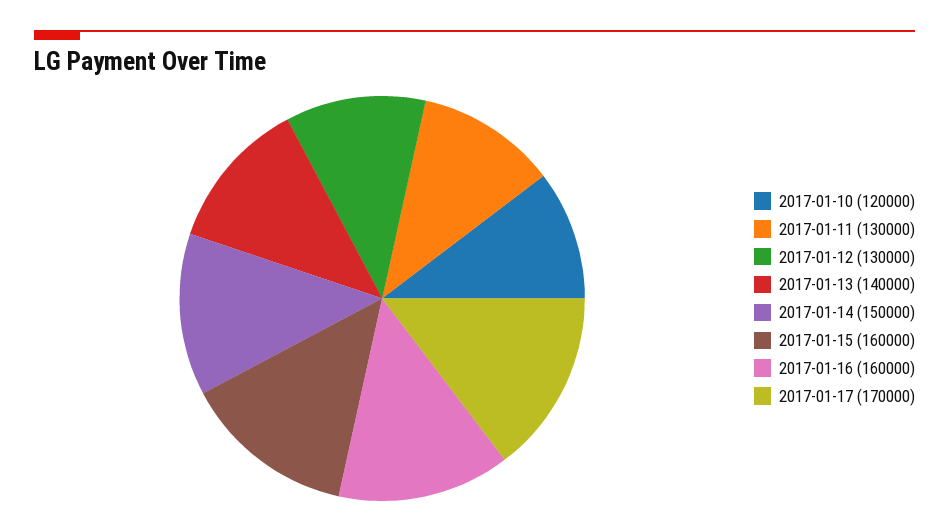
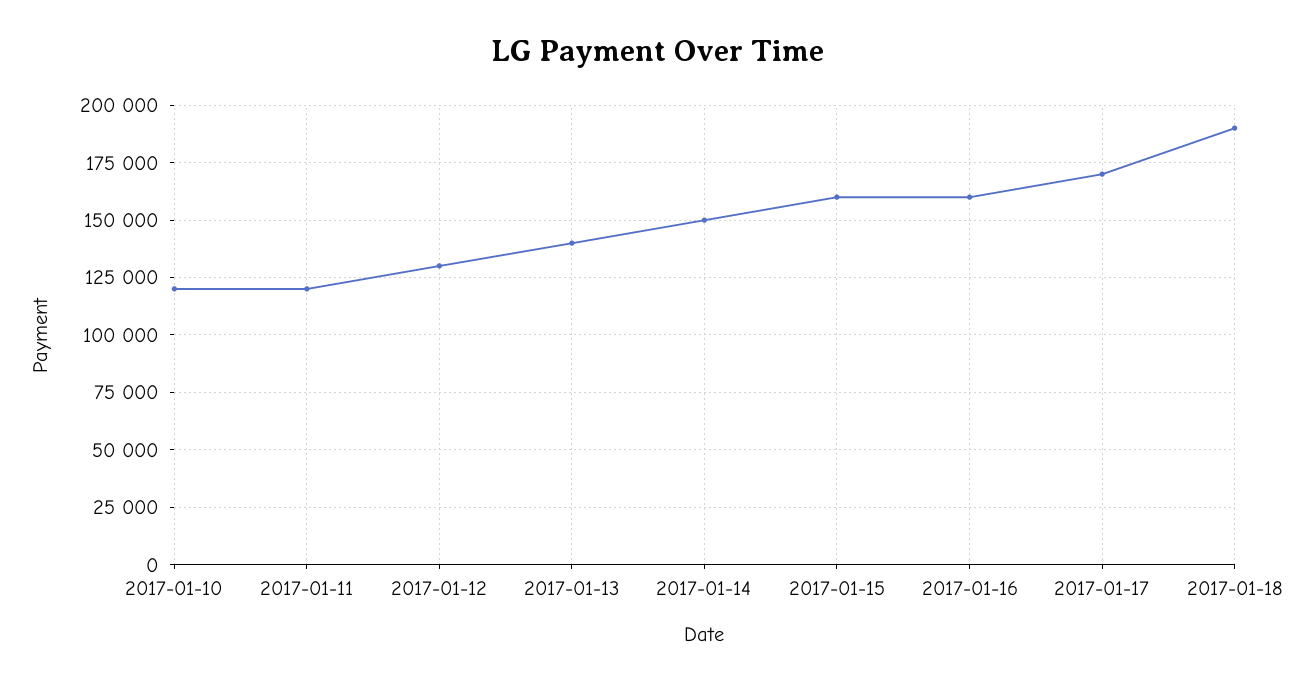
2017-01-11: 130000 -> 120000
2017-01-18: none -> 190000

